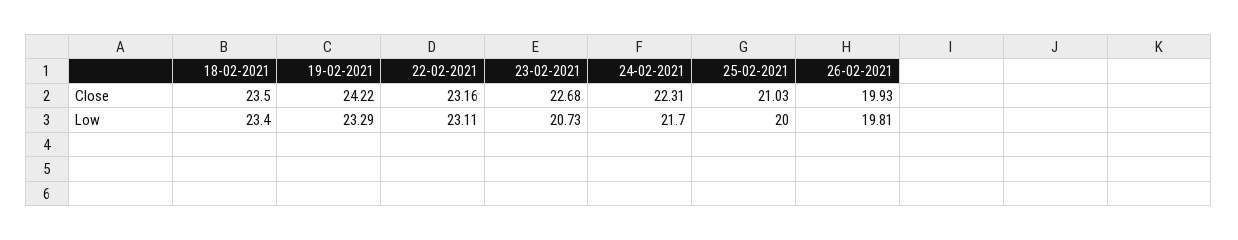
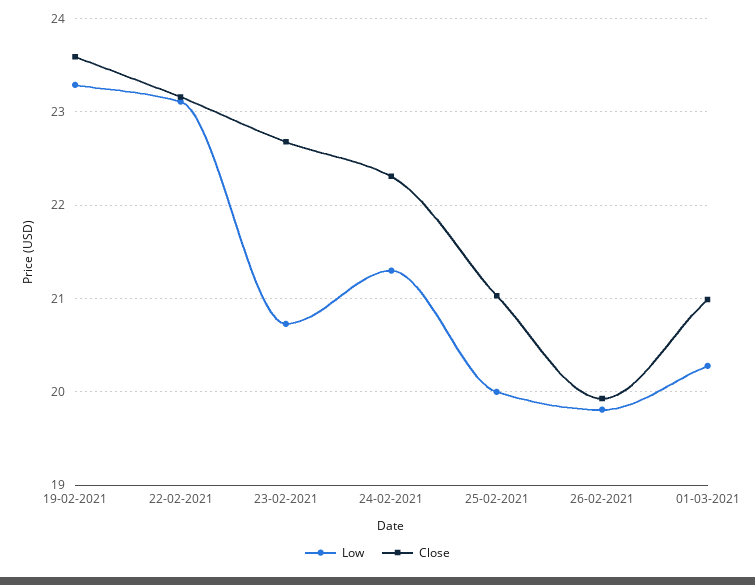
Close, 18-02-2021: 23.5 -> none
Close, 19-02-2021: 24.22 -> 23.6
Low, 18-02-2021: 23.4 -> none
Low, 24-02-2021: 21.7 -> 21.3
Low, 01-03-2021: none -> 20.3
Close, 01-03-2021: none -> 21

